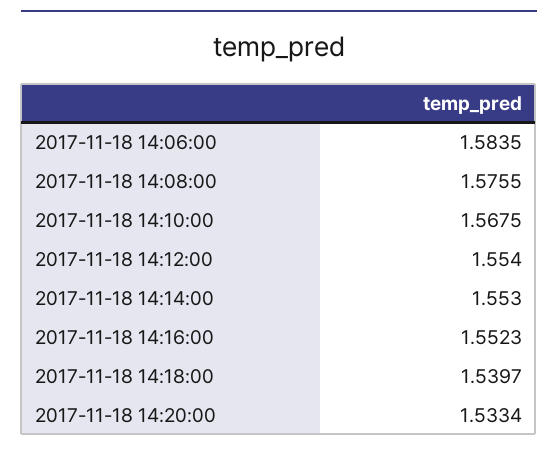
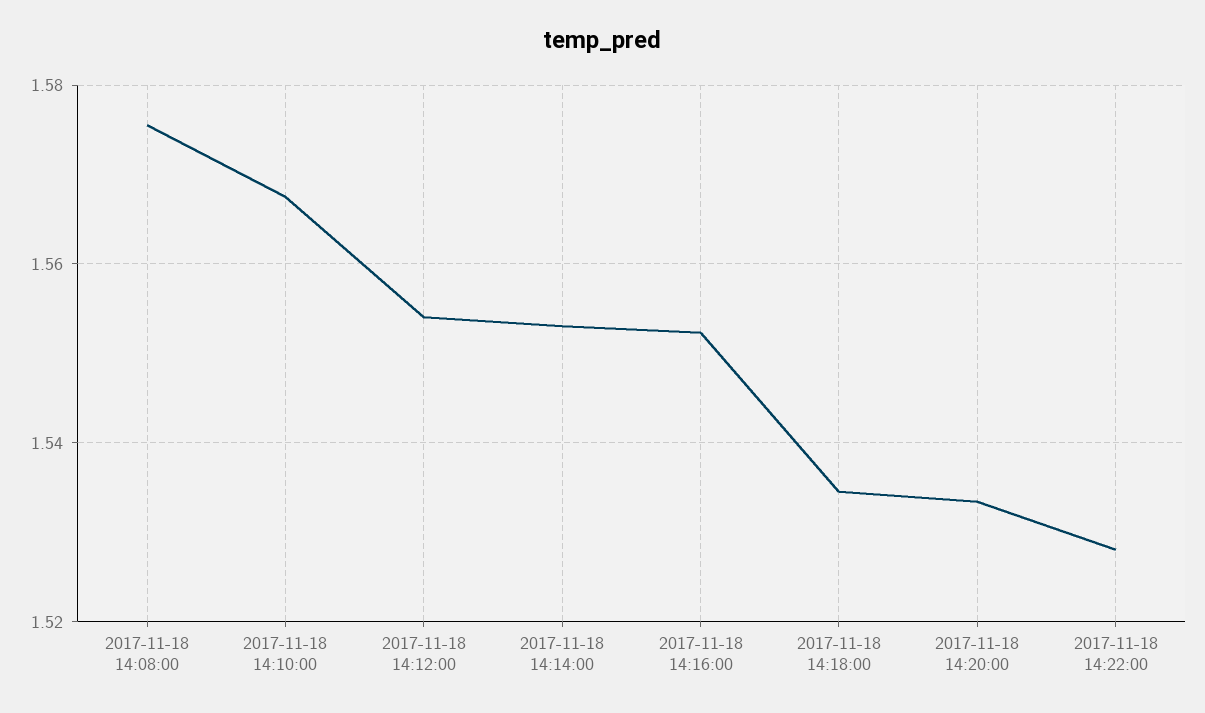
2017-11-18 14:06:00: 1.5835 -> none
2017-11-18 14:18:00: 1.5397 -> 1.534
2017-11-18 14:22:00: none -> 1.528

